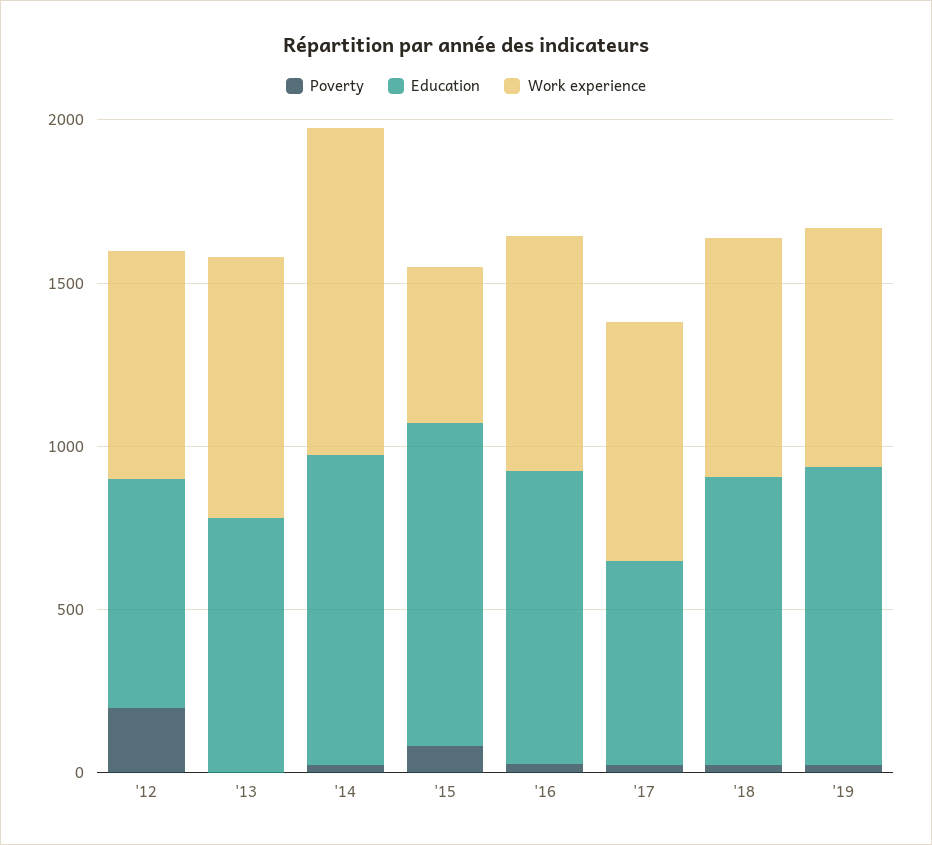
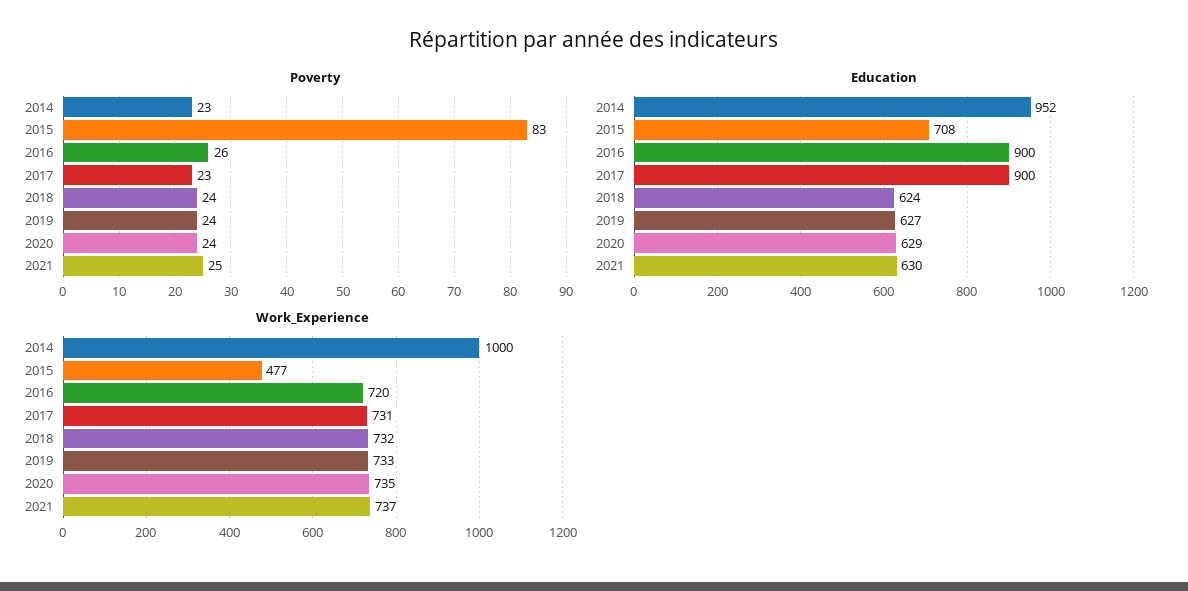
Poverty, '12: 200 -> none
Education, '12: 700 -> none
Work experience, '12: 700 -> none
Poverty, '13: 0 -> none
Education, '13: 800 -> none
Work experience, '13: 800 -> none
Education, '15: 1000 -> 708
Education, '17: 600 -> 900
Education, '18: 900 -> 624
Education, '19: 900 -> 627
Poverty, 2020: none -> 24
Poverty, 2021: none -> 25
Education, 2020: none -> 629
Education, 2021: none -> 630
Work experience, 2020: none -> 735
Work experience, 2021: none -> 737

